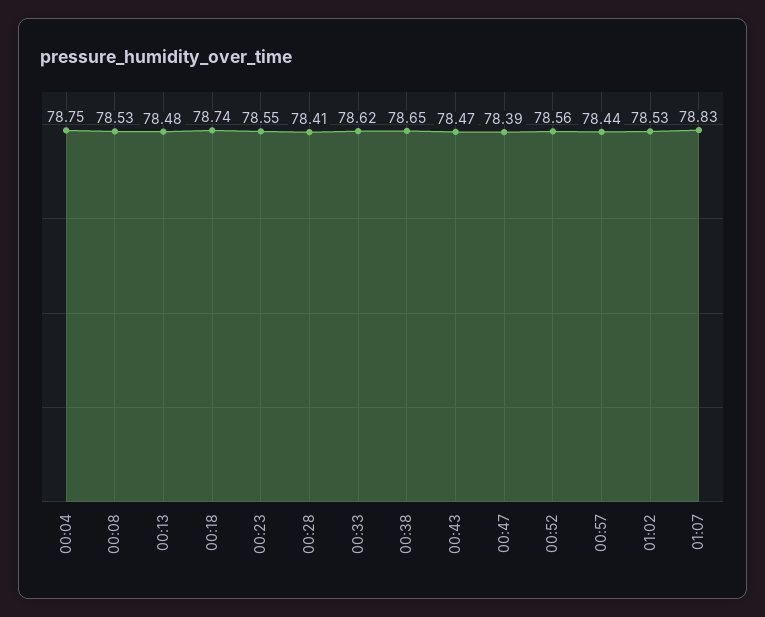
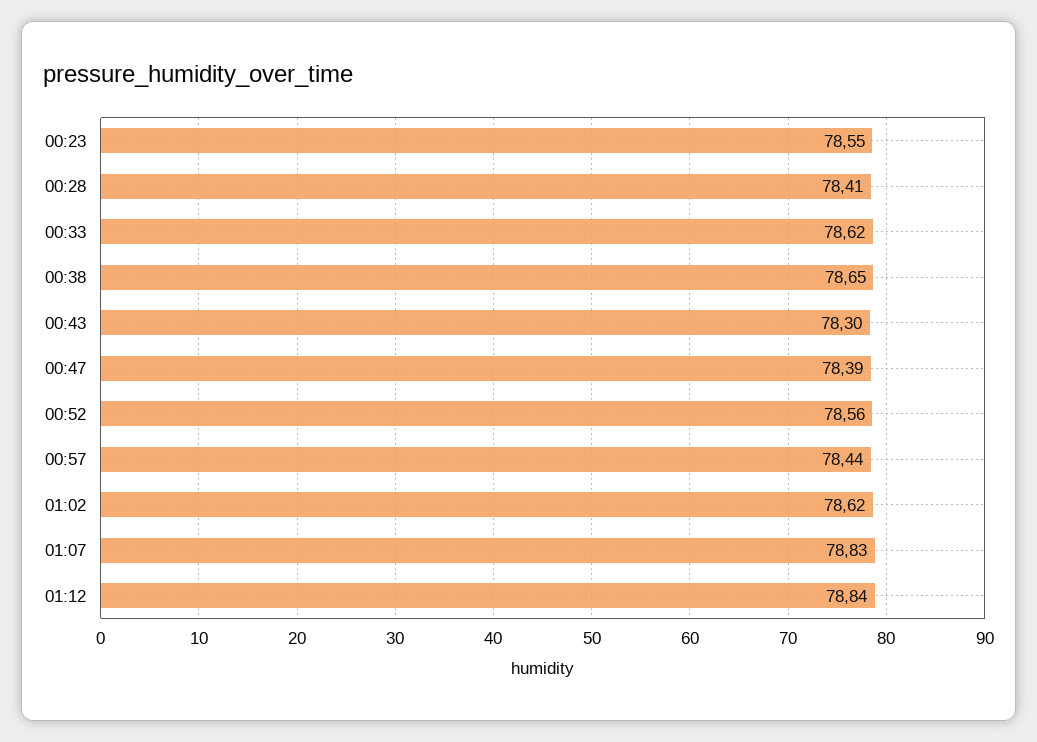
00:04: 78.75 -> none
00:08: 78.53 -> none
00:13: 78.48 -> none
00:18: 78.74 -> none
00:43: 78.47 -> 78.3
01:02: 78.53 -> 78.62
01:12: none -> 78.84

